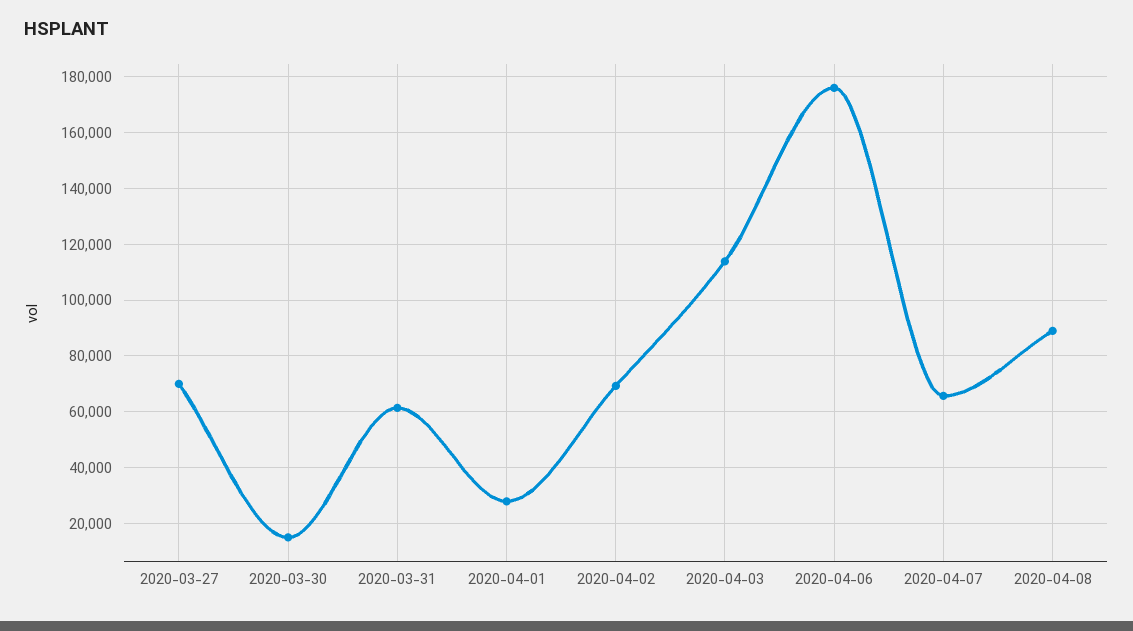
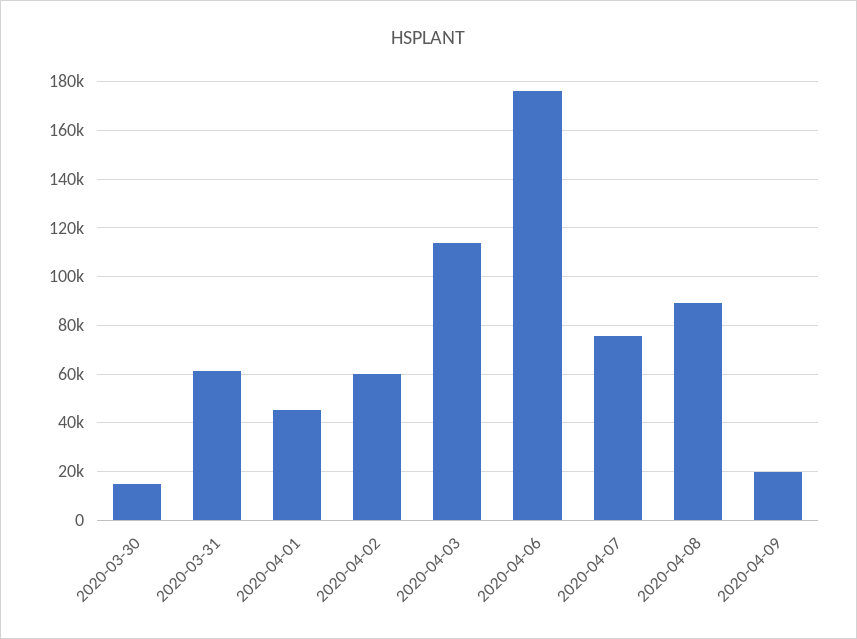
2020-03-27: 70000 -> none
2020-04-01: 27500 -> 45000
2020-04-02: 70000 -> 60000
2020-04-07: 65000 -> 75000
2020-04-09: none -> 20000

